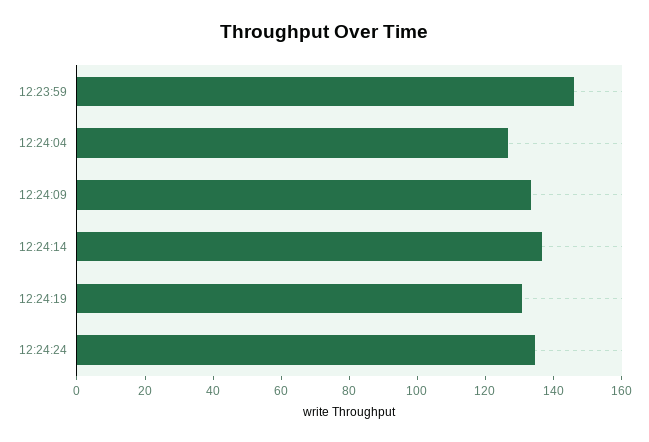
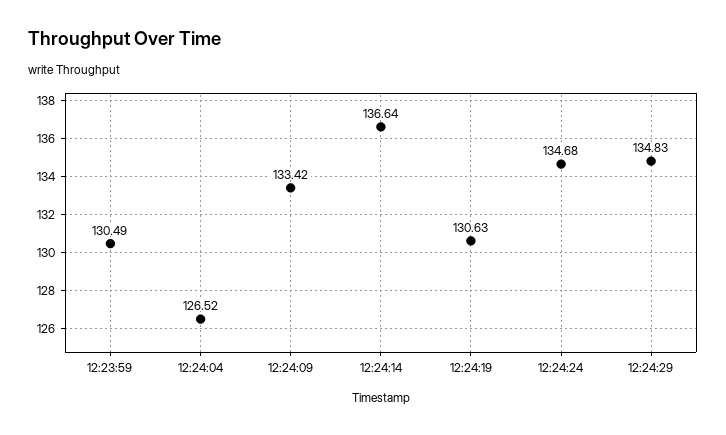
12:23:59: 145 -> 130.49
12:24:29: none -> 134.83

